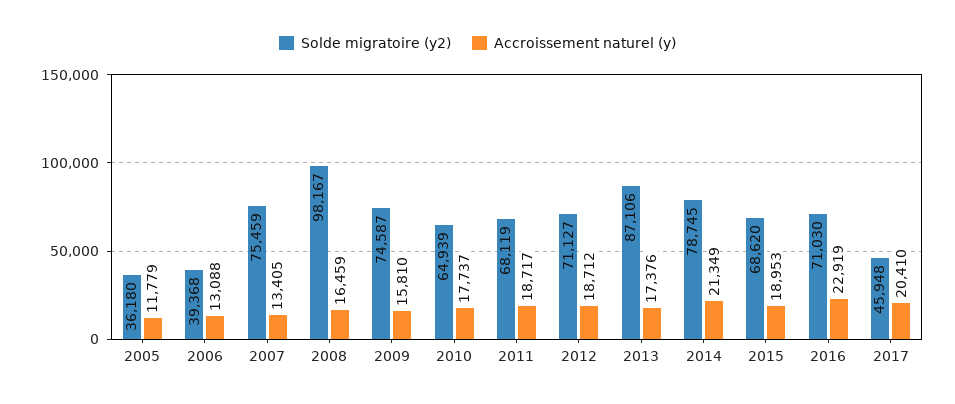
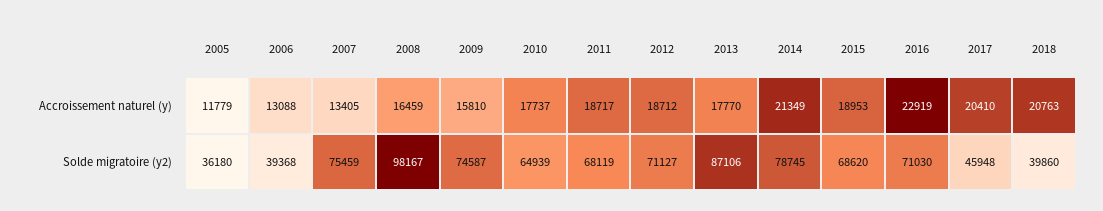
Accroissement naturel (y), 2013: 17376 -> 17770
Accroissement naturel (y), 2018: none -> 20763
Solde migratoire (y2), 2018: none -> 39860

